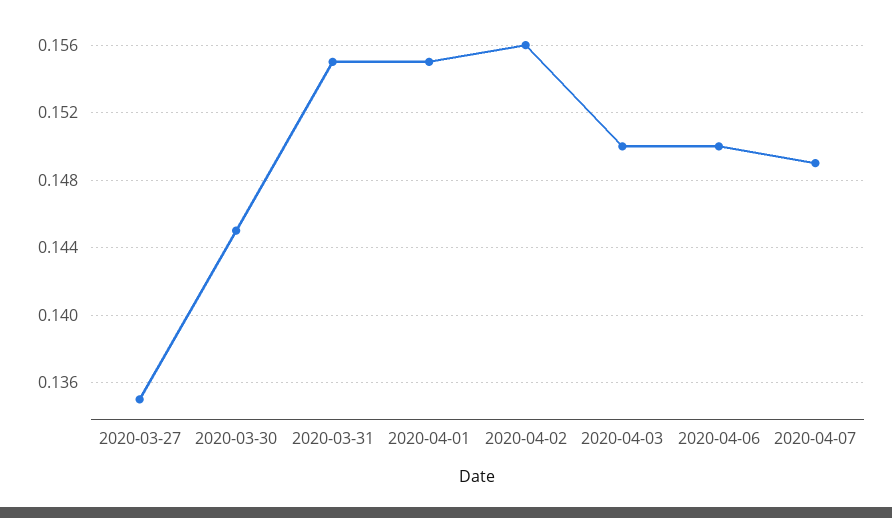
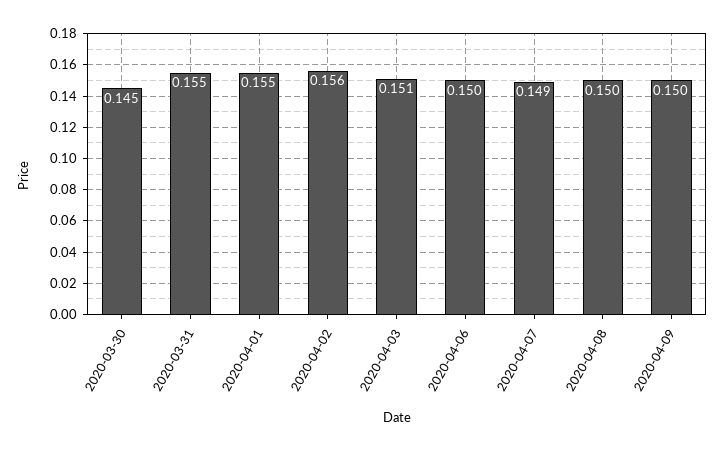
2020-03-27: 0.135 -> none
2020-04-03: 0.15 -> 0.151
2020-04-08: none -> 0.15
2020-04-09: none -> 0.15

